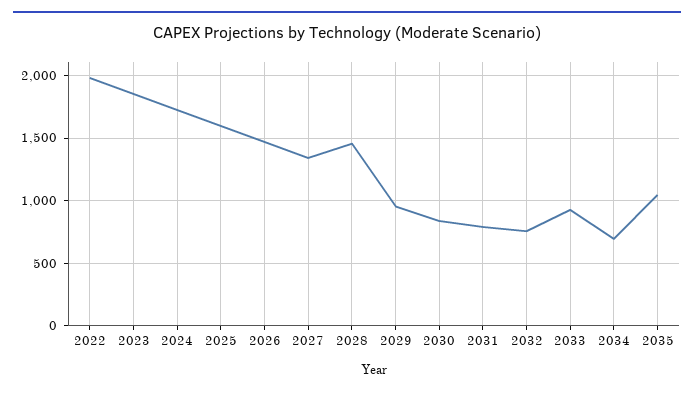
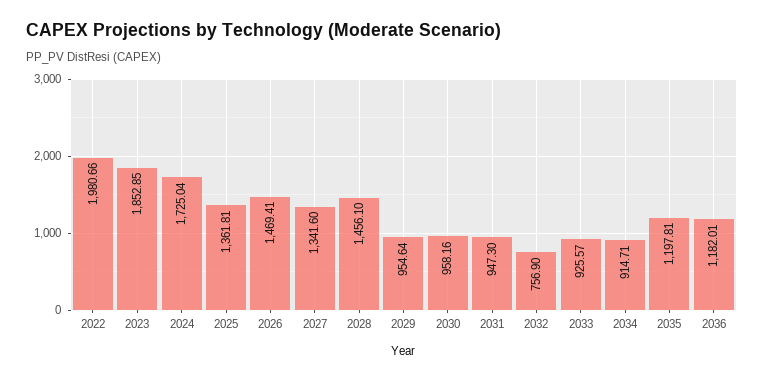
2025: 1600 -> 1361.81
2030: 850 -> 958.16
2031: 800 -> 947.3
2034: 700 -> 914.71
2035: 1050 -> 1197.81
2036: none -> 1182.01

